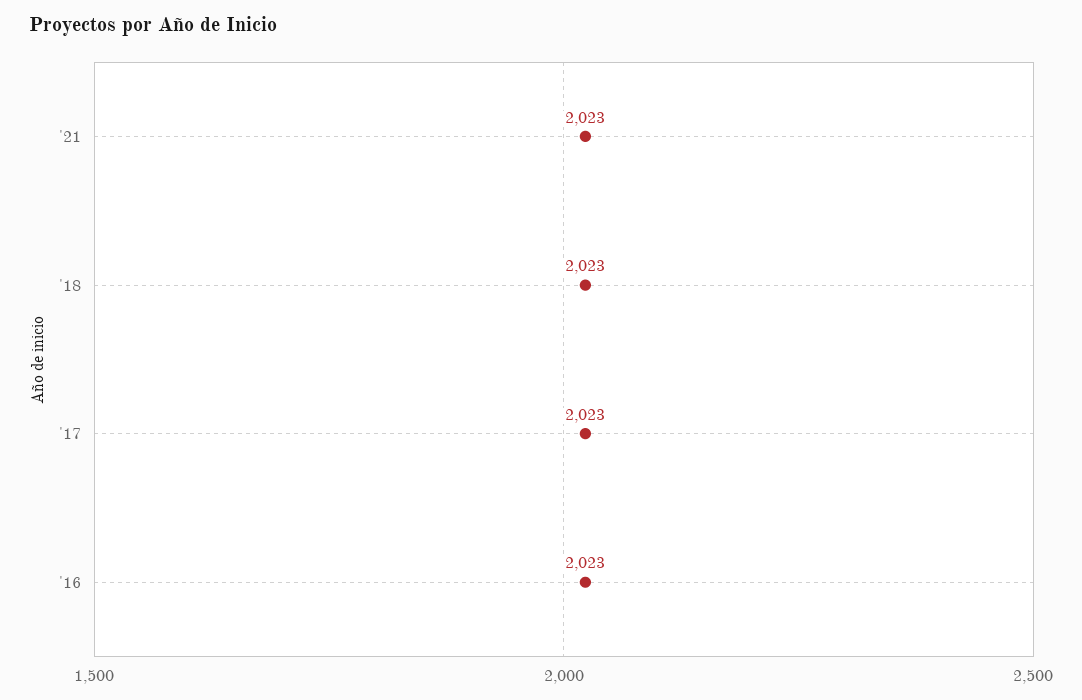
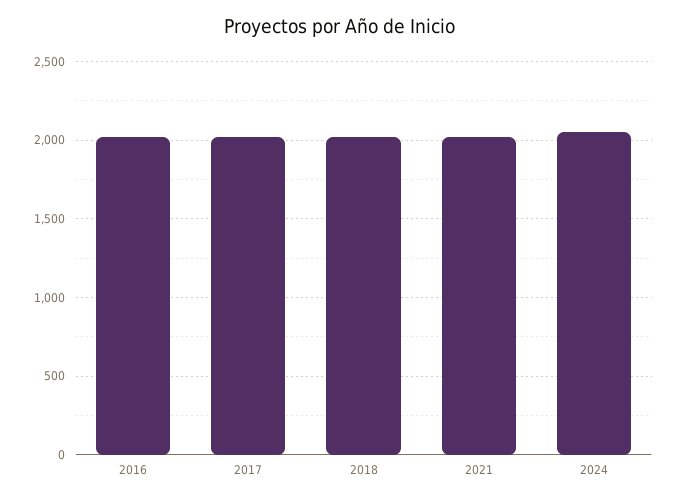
2024: none -> 2050

